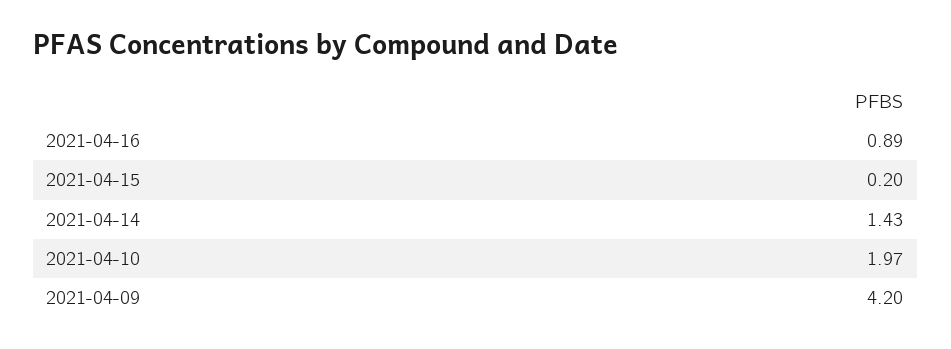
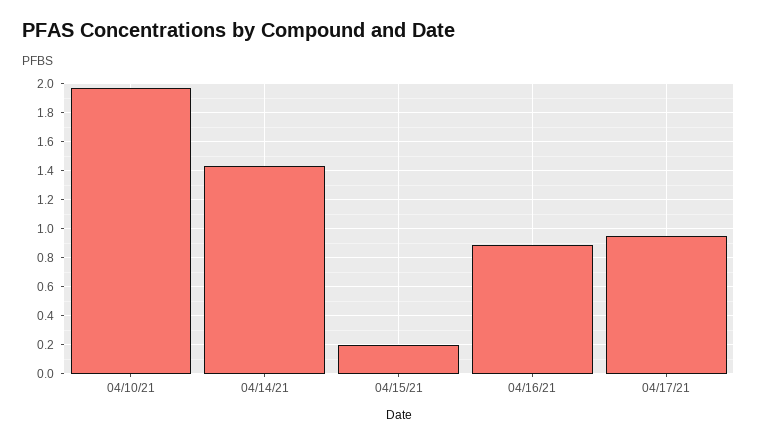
2021-04-09: 4.2 -> none
04/17/21: none -> 0.95

